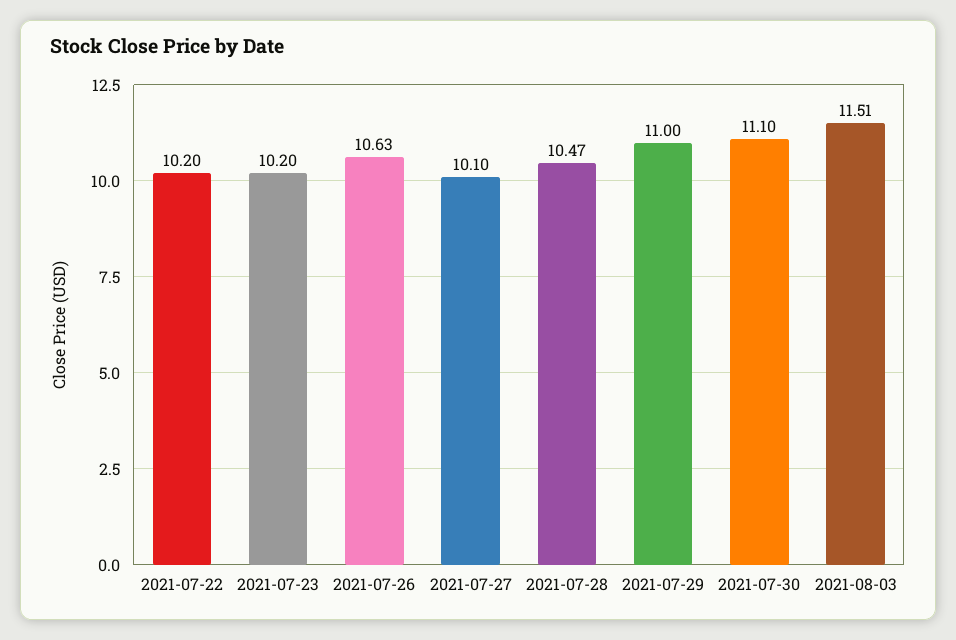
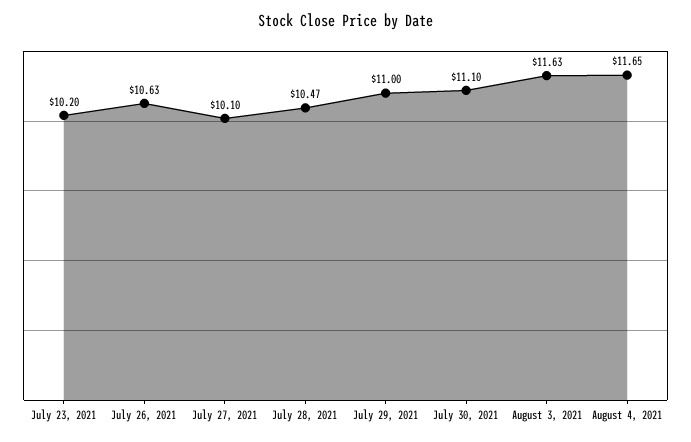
2021-07-22: 10.2 -> none
2021-08-03: 11.51 -> 11.63
August 4, 2021: none -> 11.65

